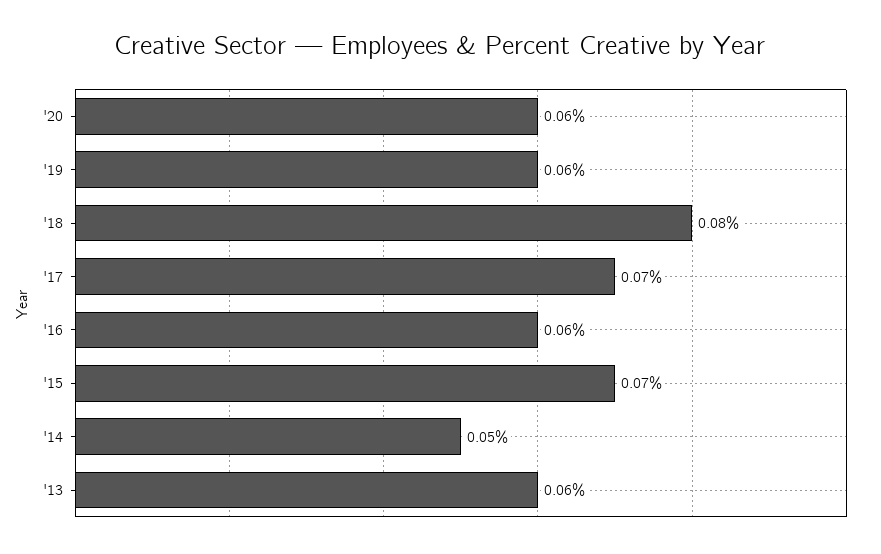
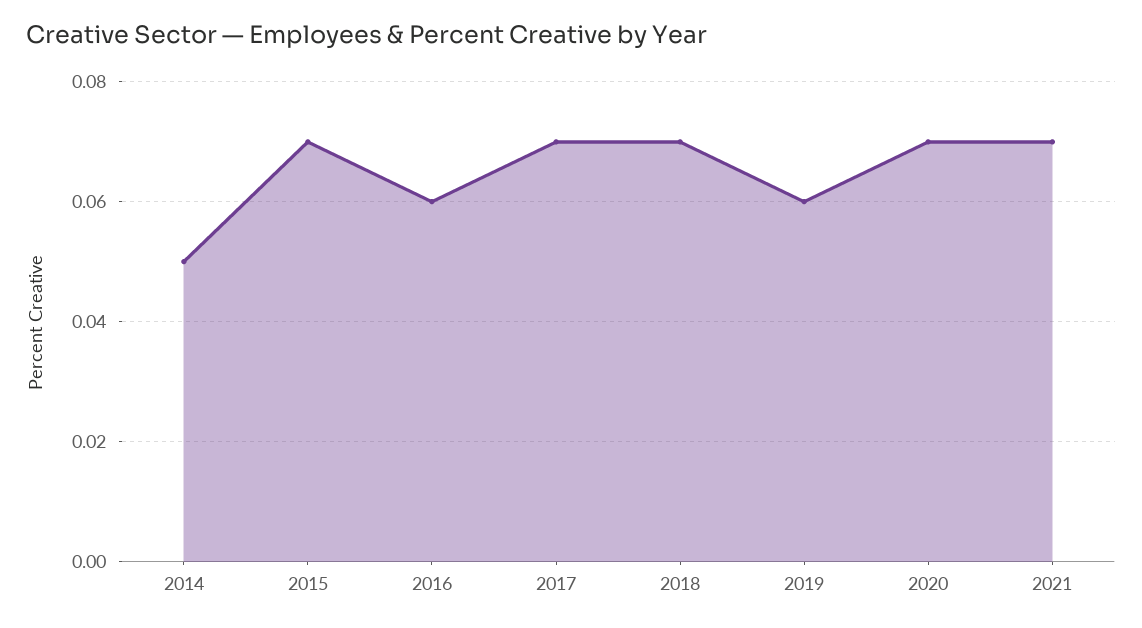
'20: 0.06 -> 0.07
'18: 0.08 -> 0.07
'13: 0.06 -> none
2021: none -> 0.07

